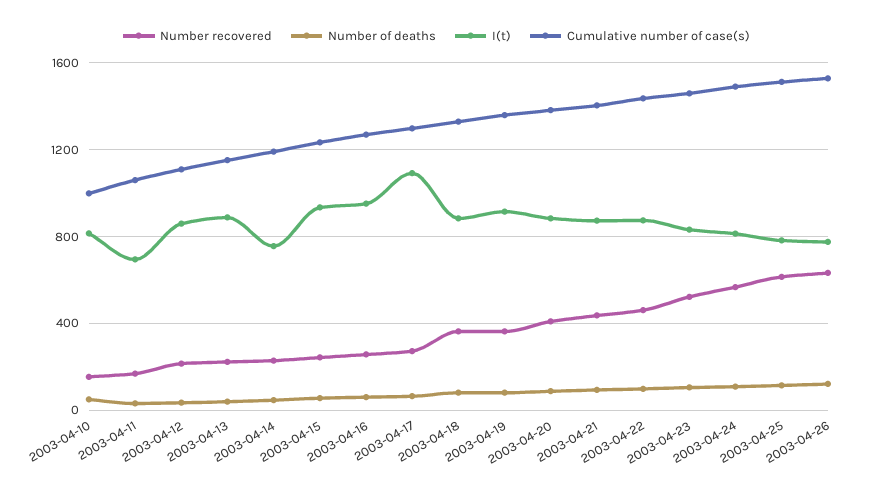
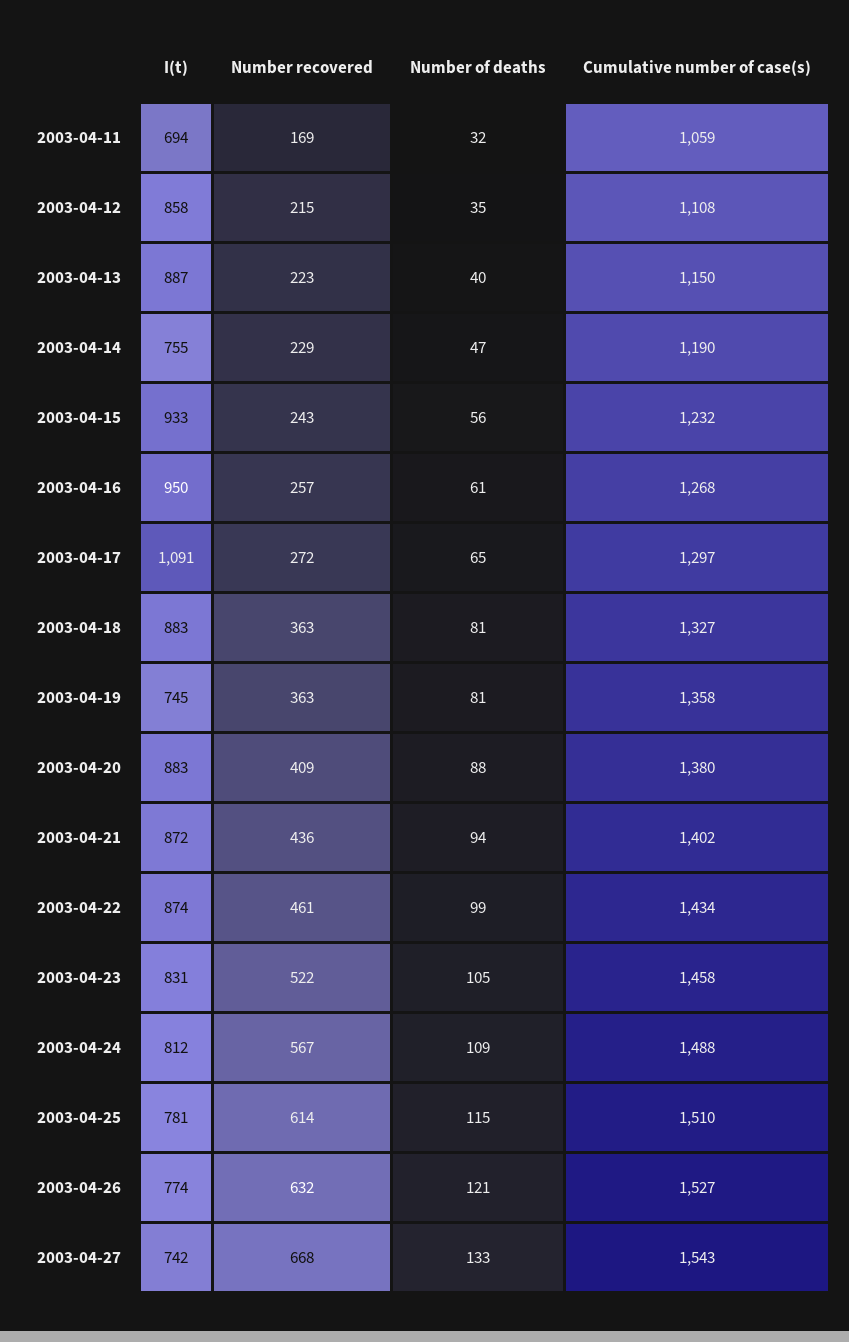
Number recovered, 2003-04-10: 150 -> none
Number of deaths, 2003-04-10: 50 -> none
I(t), 2003-04-10: 800 -> none
Cumulative number of case(s), 2003-04-10: 1000 -> none
I(t), 2003-04-19: 900 -> 745
I(t), 2003-04-27: none -> 742
Number recovered, 2003-04-27: none -> 668
Number of deaths, 2003-04-27: none -> 133
Cumulative number of case(s), 2003-04-27: none -> 1543

